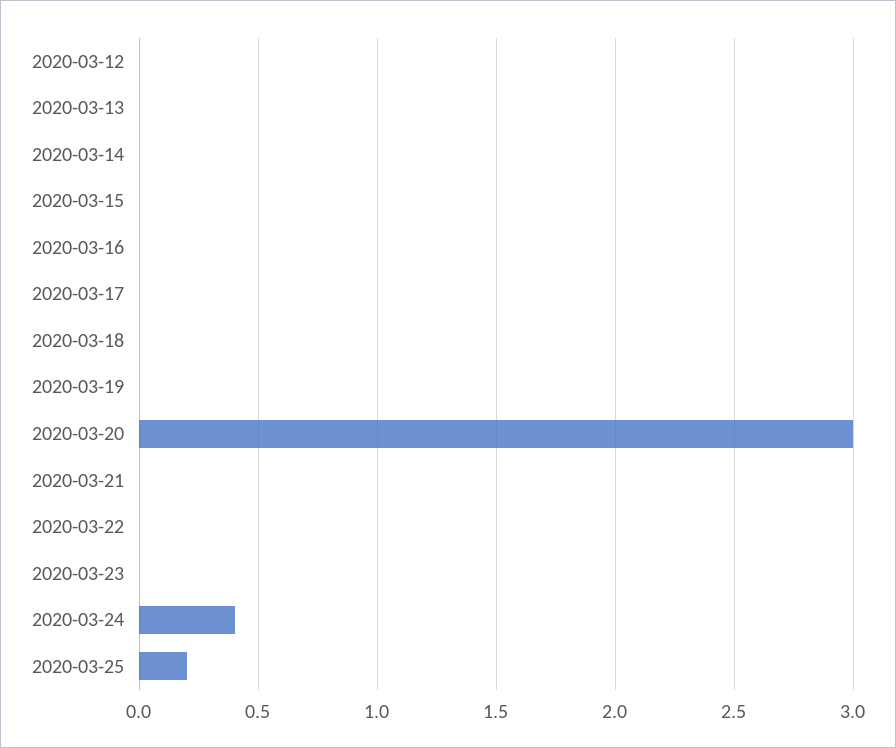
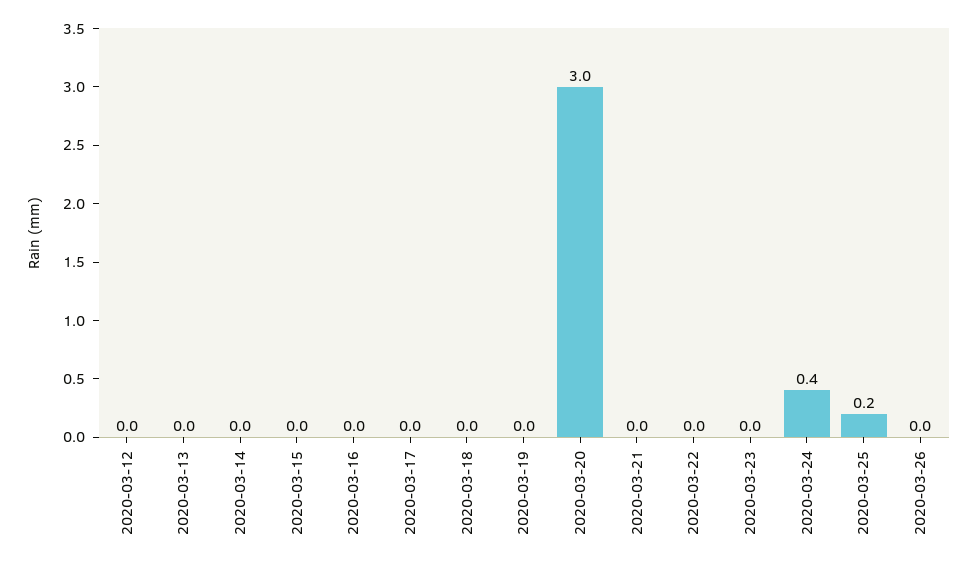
2020-03-26: none -> 0

